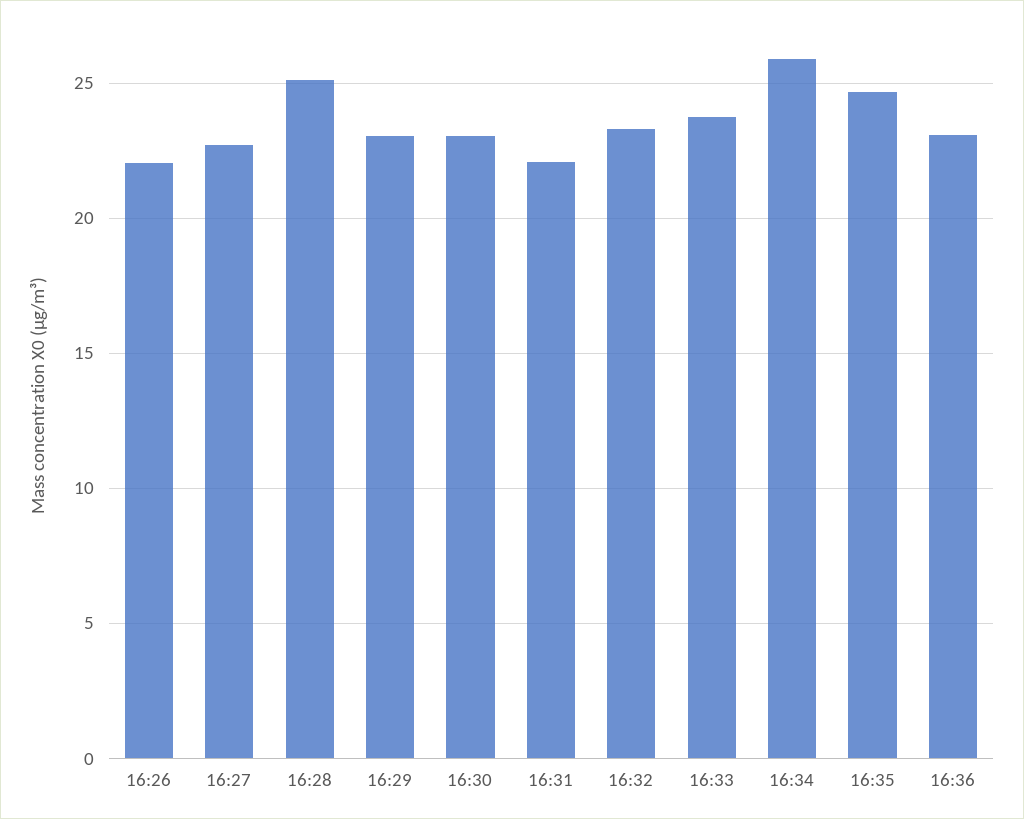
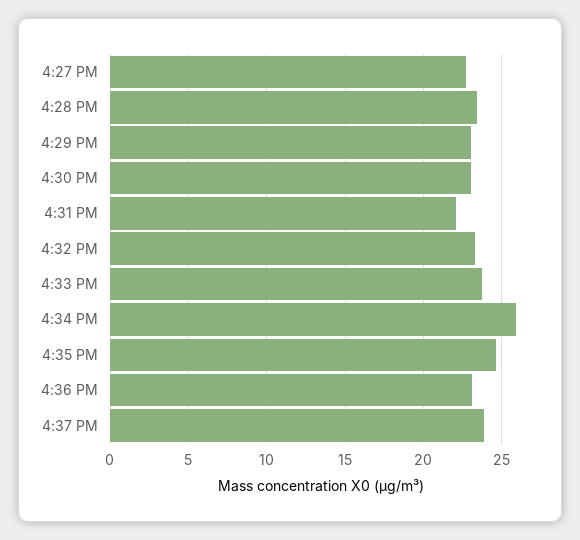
16:26: 22 -> none
16:28: 25 -> 23.5
4:37 PM: none -> 24

